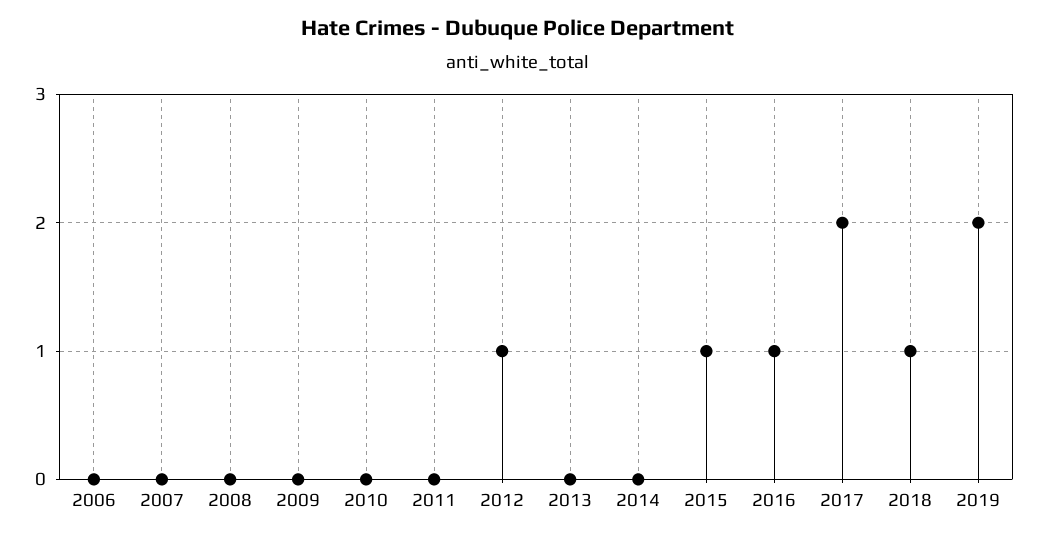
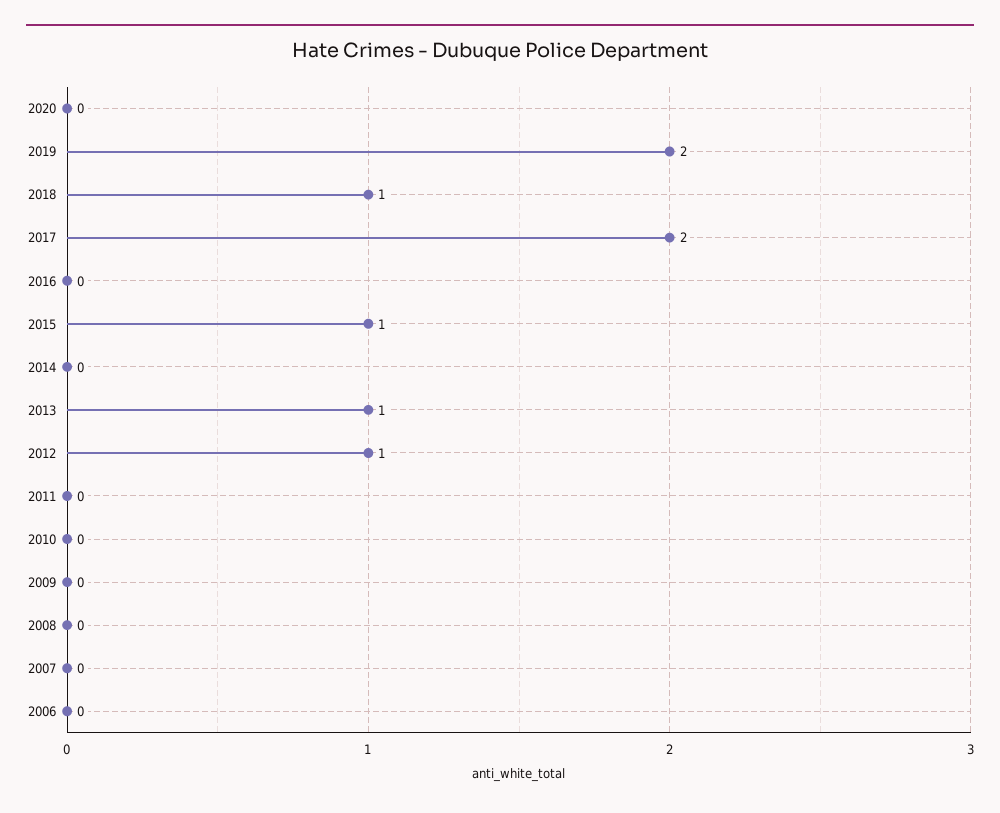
2013: 0 -> 1
2016: 1 -> 0
2020: none -> 0

